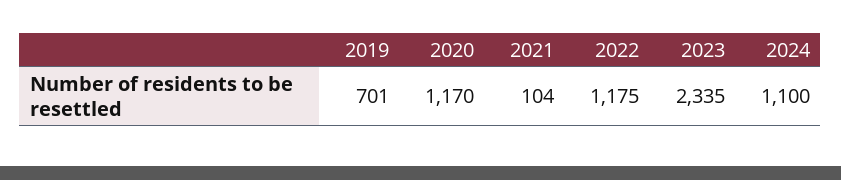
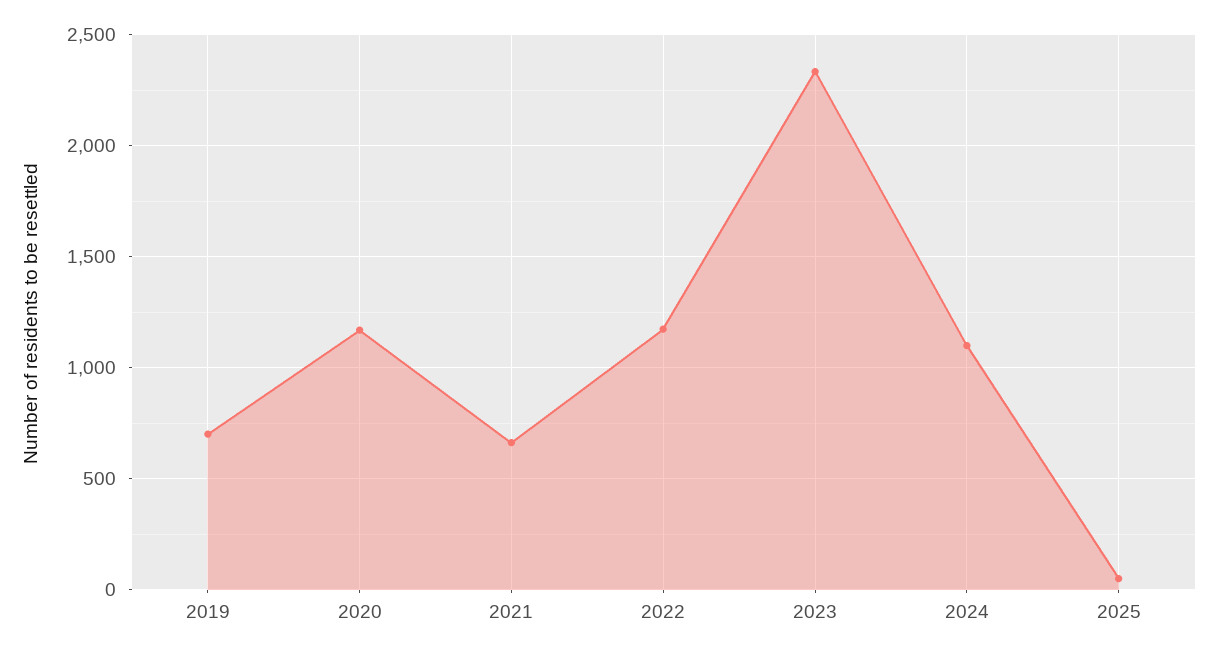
2021: 104 -> 650
2025: none -> 50

